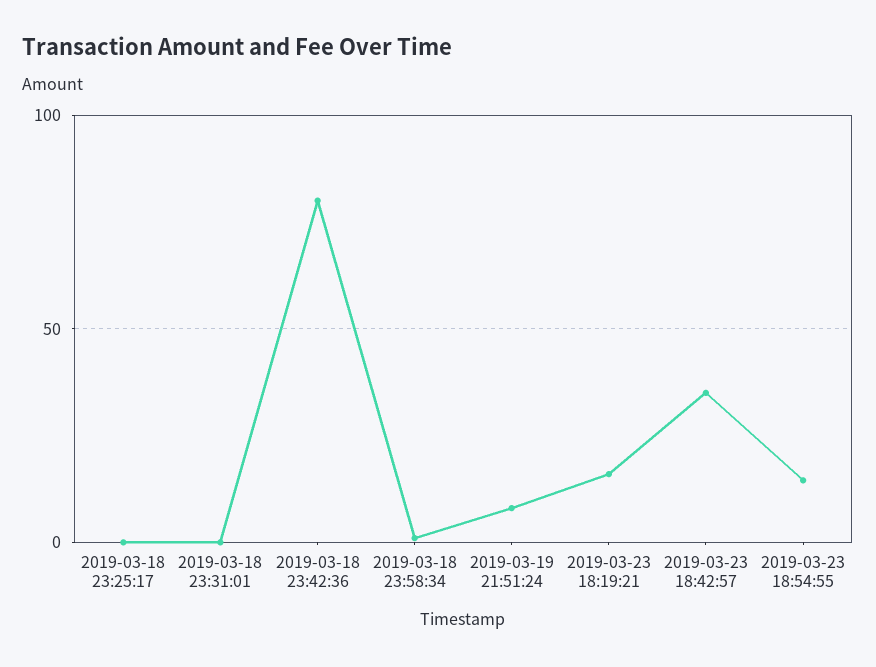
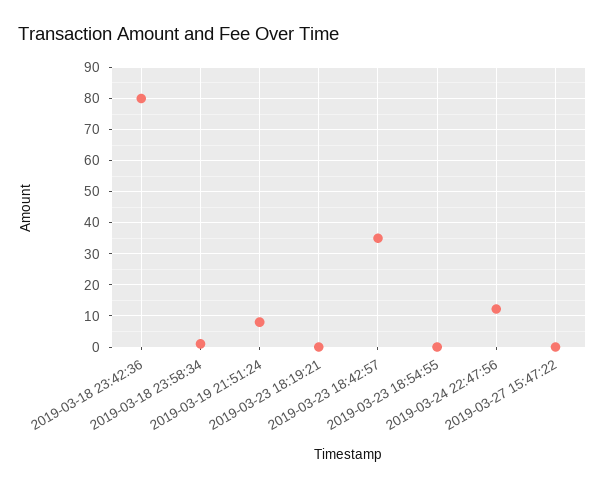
2019-03-18 23:25:17: 0 -> none
2019-03-18 23:31:01: 0 -> none
2019-03-23 18:19:21: 15 -> 0
2019-03-23 18:54:55: 15 -> 0
2019-03-24 22:47:56: none -> 12
2019-03-27 15:47:22: none -> 0

